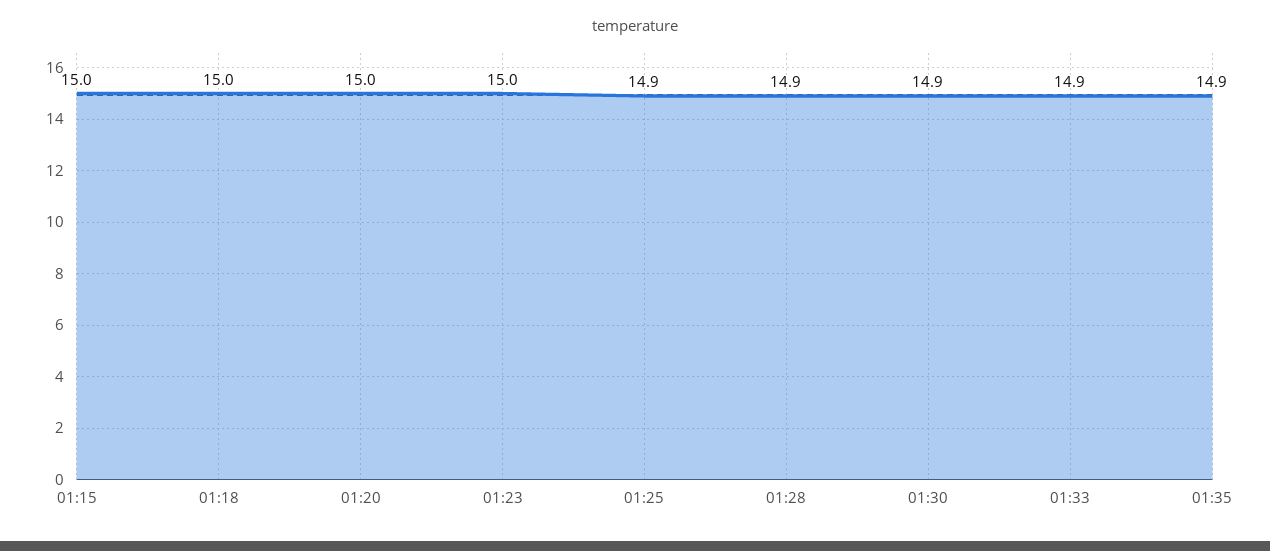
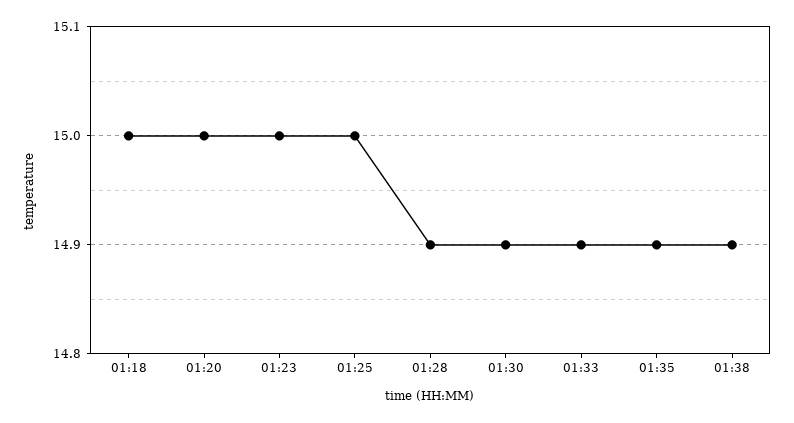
01:15: 15 -> none
01:25: 14.9 -> 15
01:38: none -> 14.9

